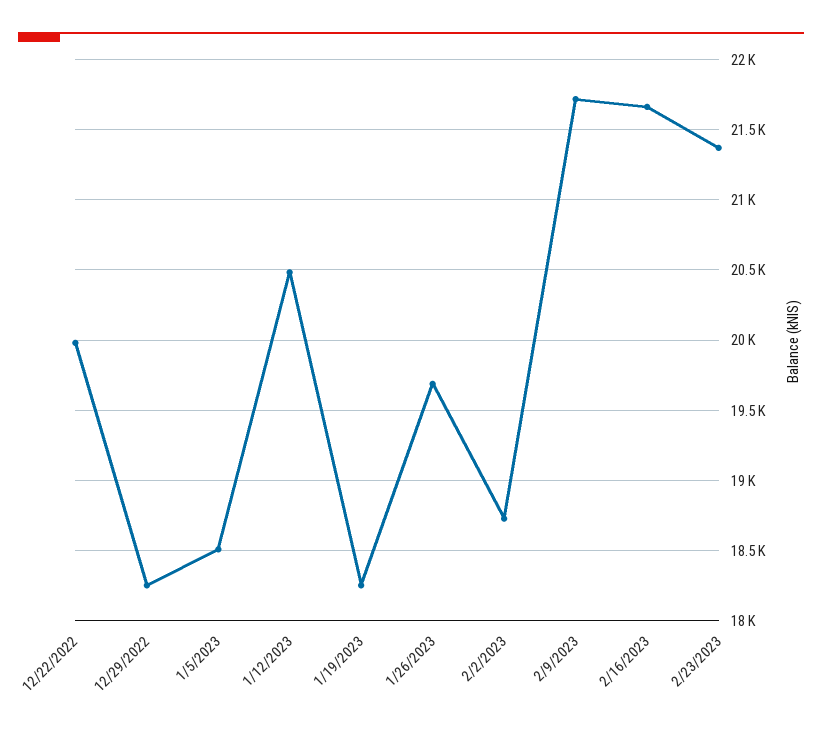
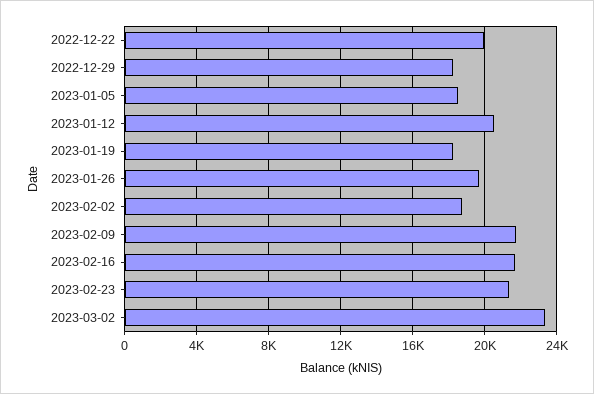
2023-03-02: none -> 23500

